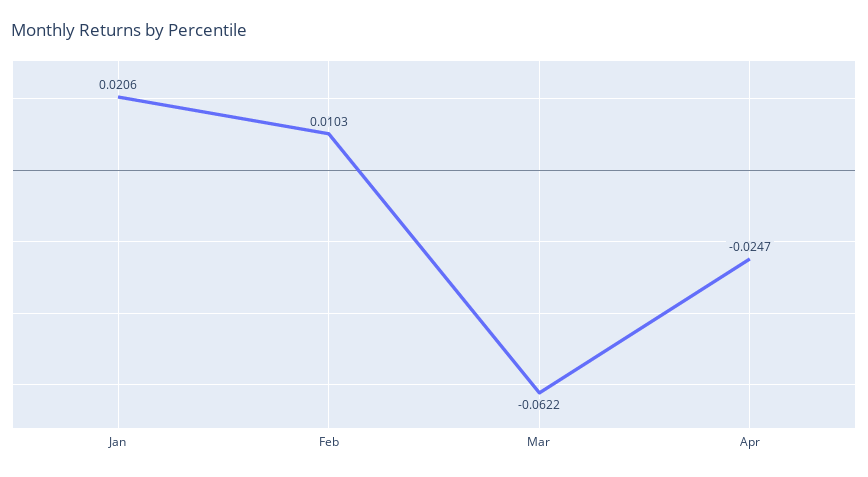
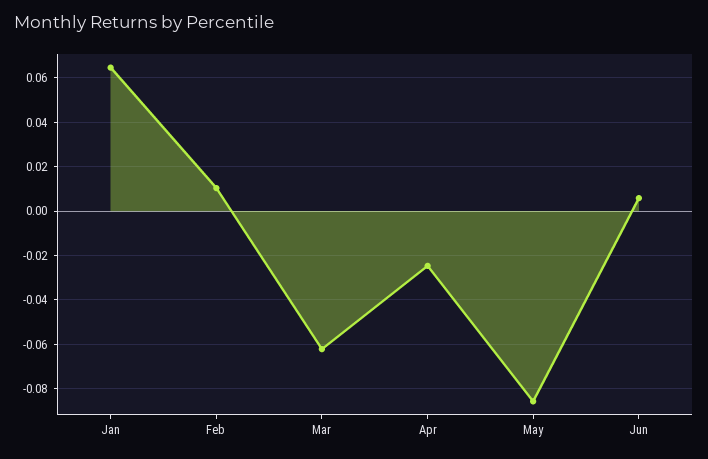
Jan: 0.0206 -> 0.065
May: none -> -0.085
Jun: none -> 0.005

